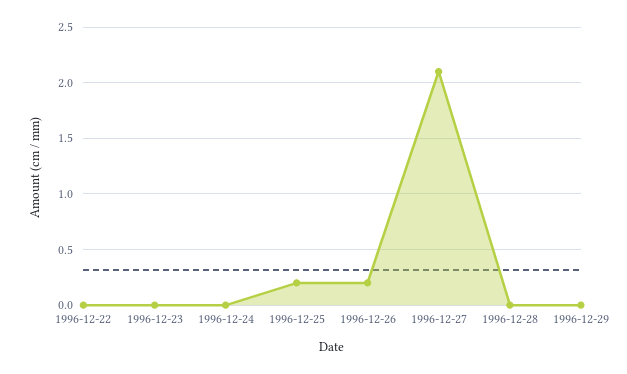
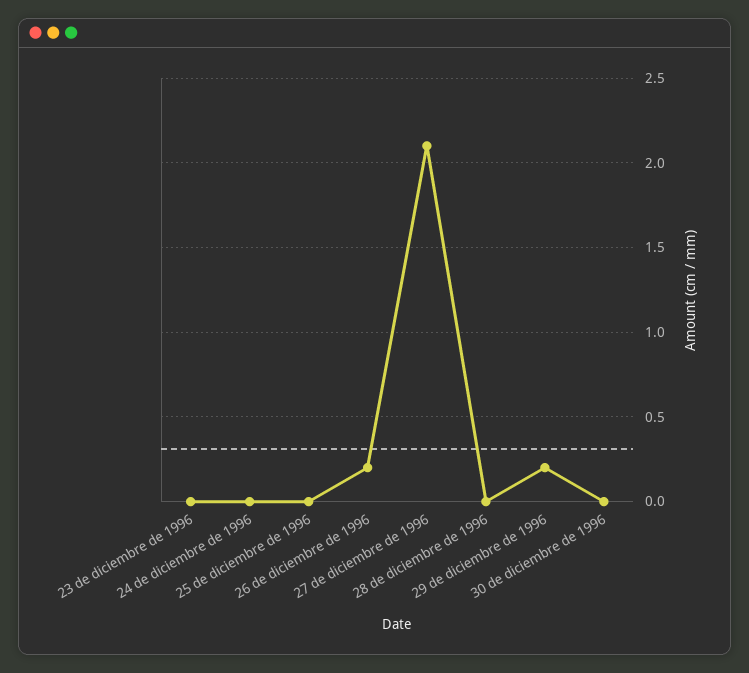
1996-12-22: 0 -> none
1996-12-25: 0.2 -> 0
1996-12-29: 0 -> 0.2
30 de diciembre de 1996: none -> 0

